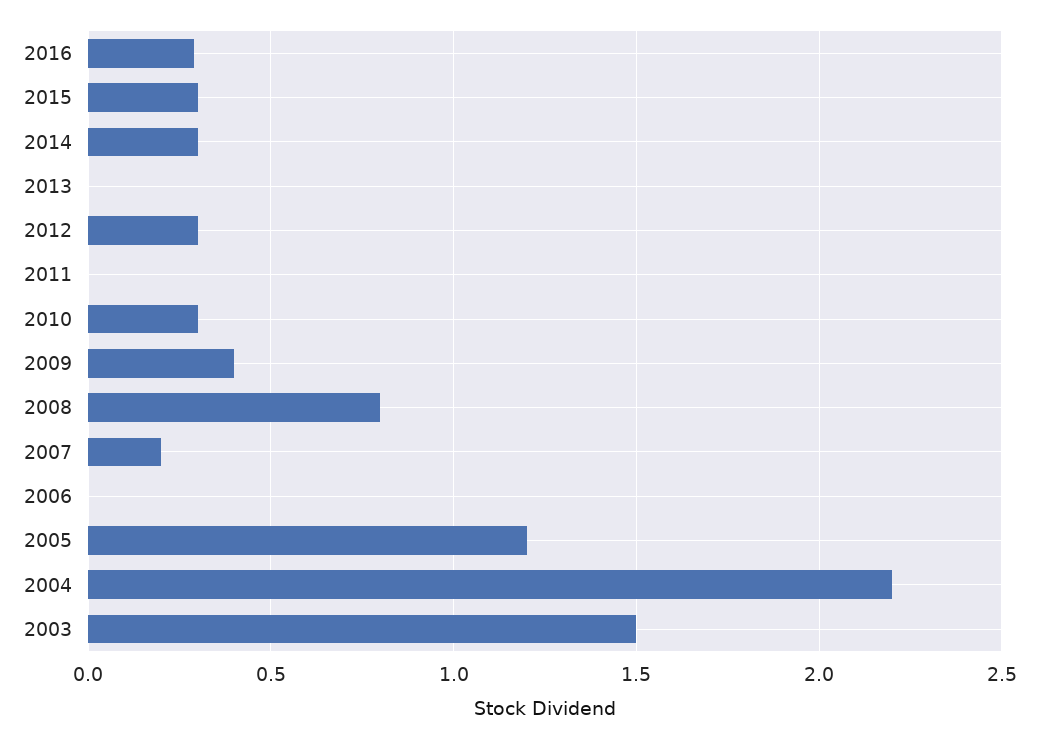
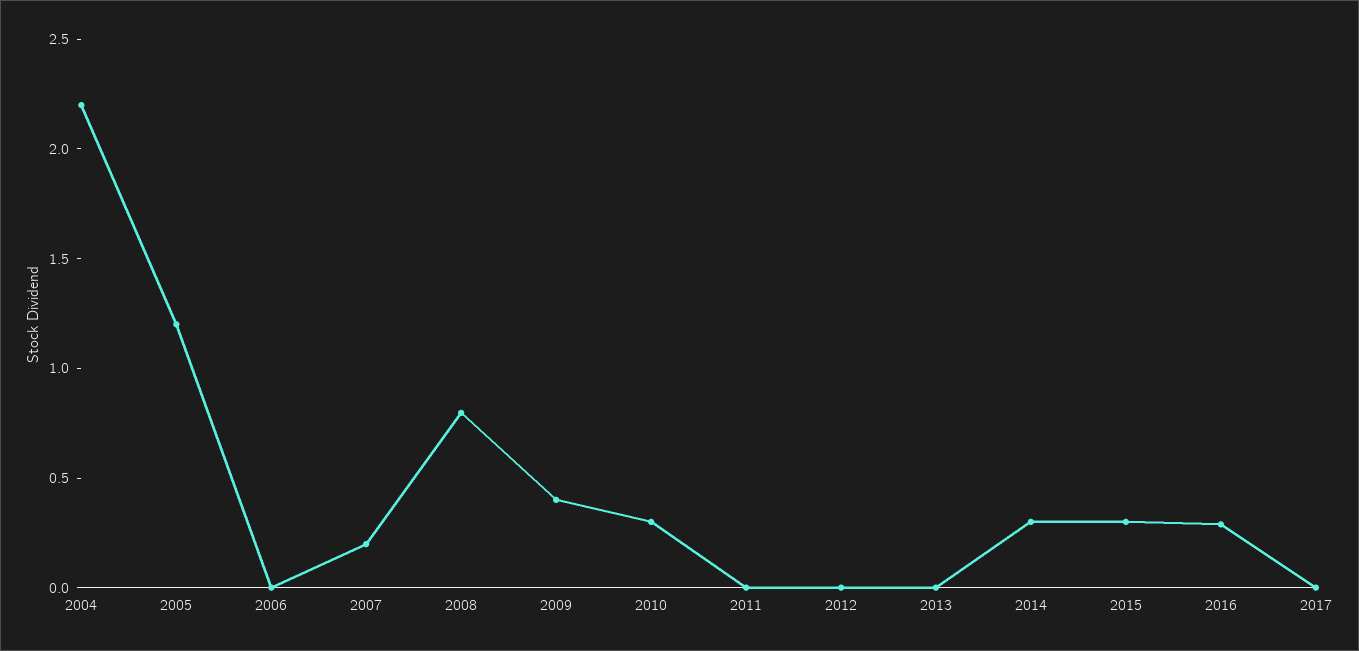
2012: 0.3 -> 0
2003: 1.5 -> none
2017: none -> 0

